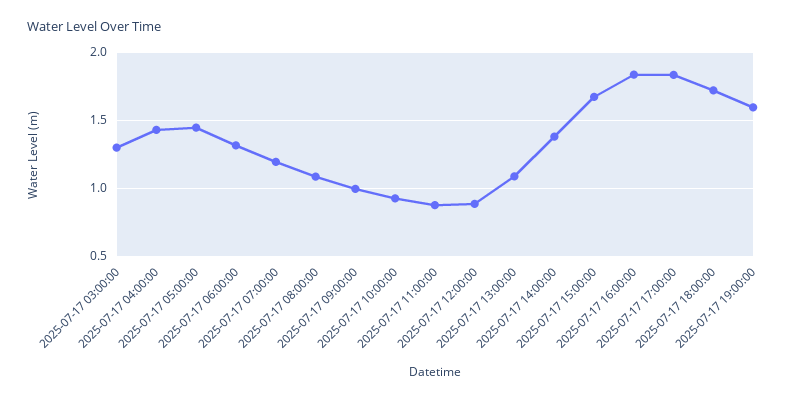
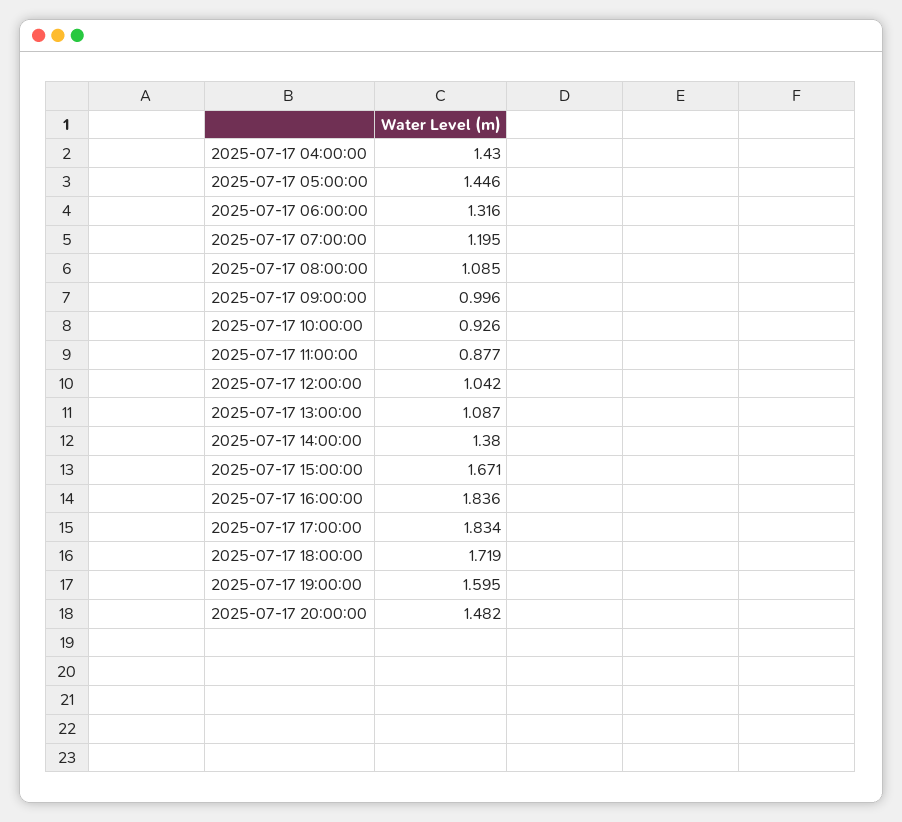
2025-07-17 03:00:00: 1.3 -> none
2025-07-17 12:00:00: 0.9 -> 1.042
2025-07-17 20:00:00: none -> 1.482

